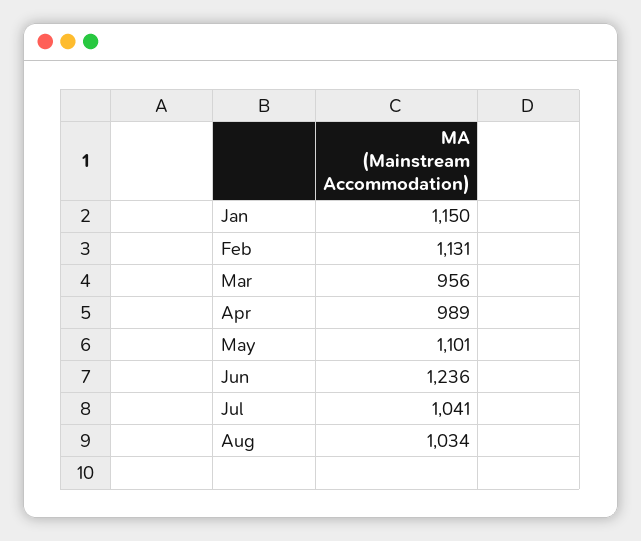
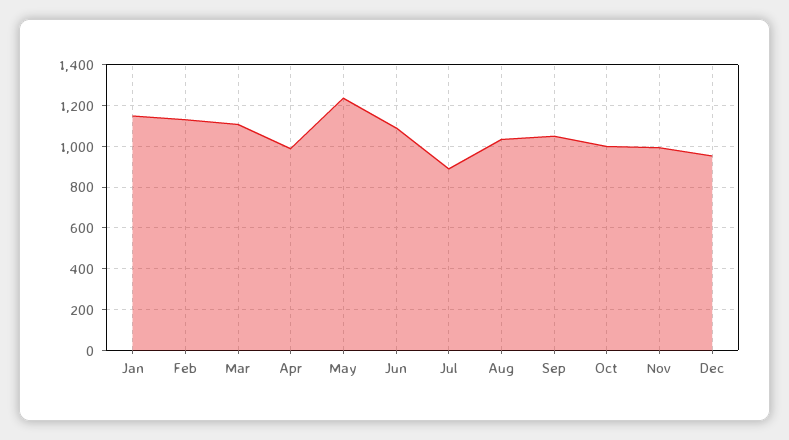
Mar: 956 -> 1100
May: 1101 -> 1250
Jun: 1236 -> 1100
Jul: 1041 -> 900
Sep: none -> 1050
Oct: none -> 1000
Nov: none -> 1000
Dec: none -> 950

